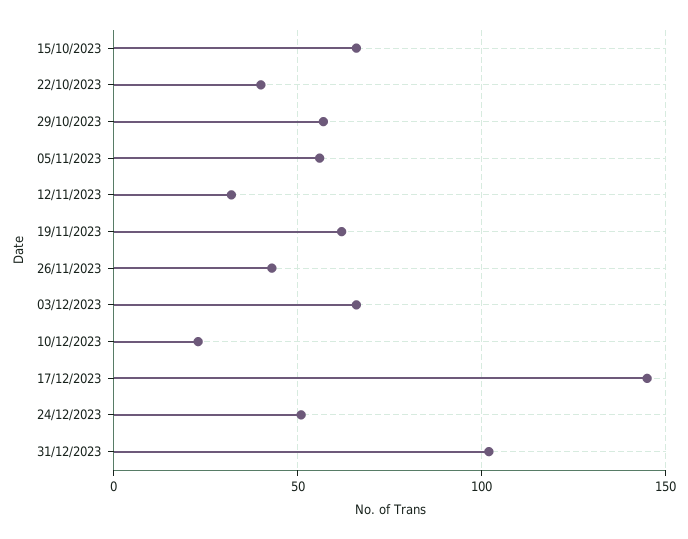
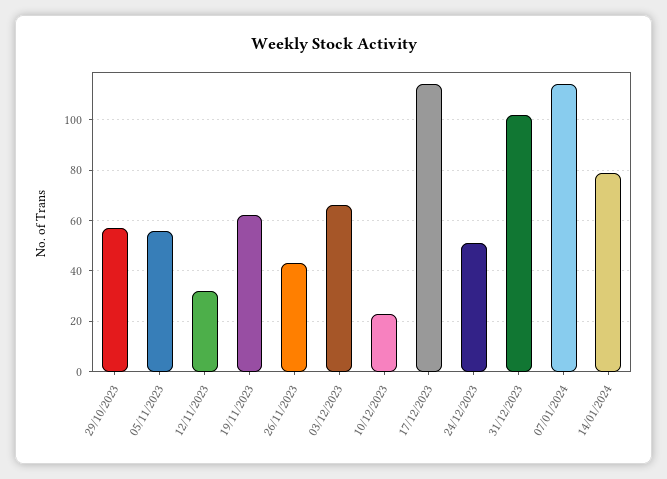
15/10/2023: 65 -> none
22/10/2023: 40 -> none
17/12/2023: 145 -> 115
07/01/2024: none -> 115
14/01/2024: none -> 80

